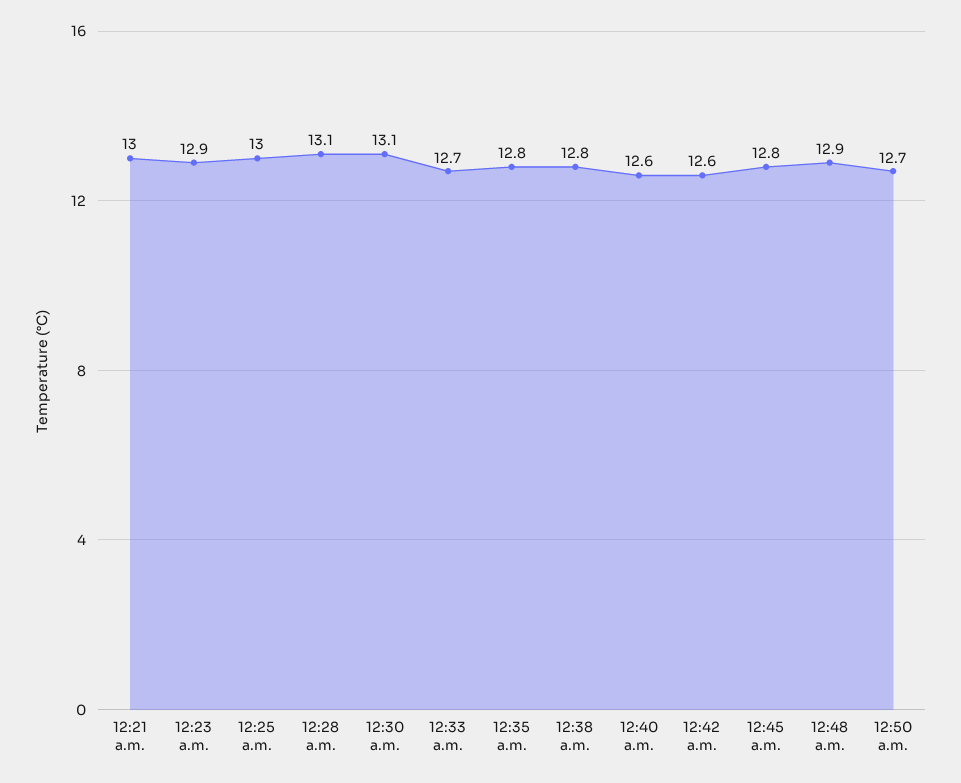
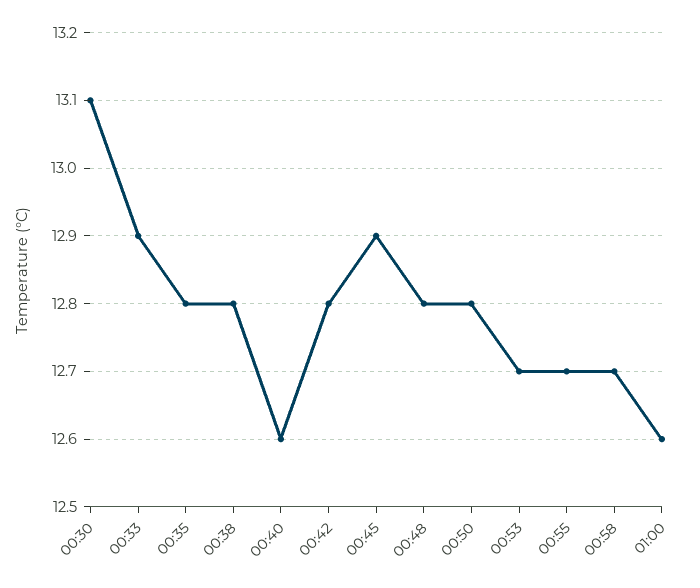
12:21 a.m.: 13 -> none
12:23 a.m.: 12.9 -> none
12:25 a.m.: 13 -> none
12:28 a.m.: 13.1 -> none
12:33 a.m.: 12.7 -> 12.9
12:42 a.m.: 12.6 -> 12.8
12:45 a.m.: 12.8 -> 12.9
12:48 a.m.: 12.9 -> 12.8
12:50 a.m.: 12.7 -> 12.8
00:53: none -> 12.7
00:55: none -> 12.7
00:58: none -> 12.7
01:00: none -> 12.6

